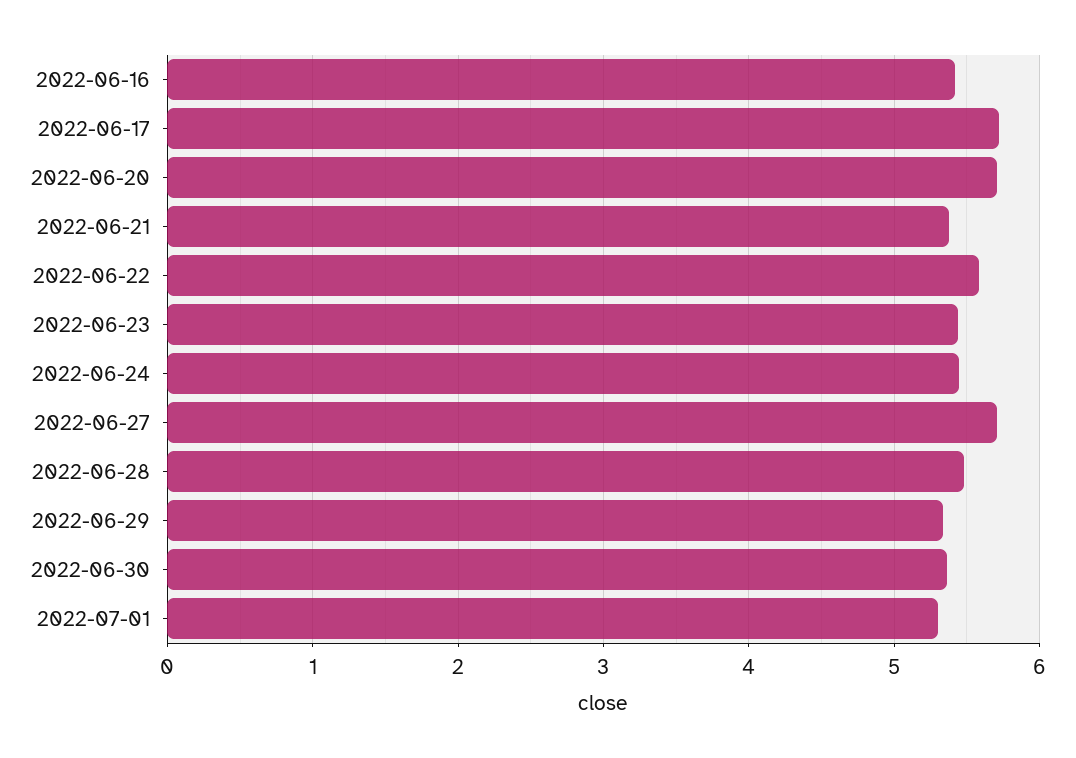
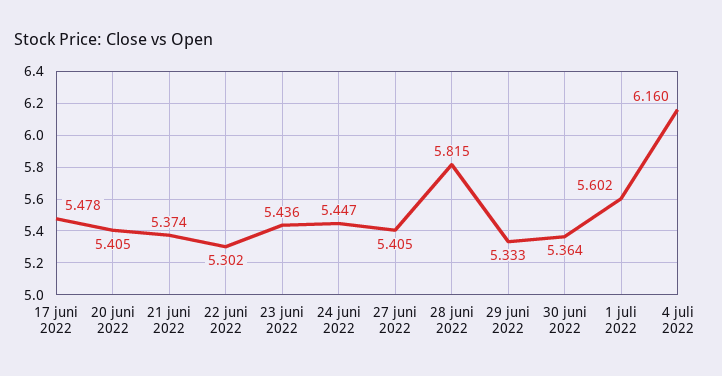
2022-06-16: 5.4 -> none
2022-06-17: 5.7 -> 5.478
2022-06-20: 5.7 -> 5.405
2022-06-22: 5.6 -> 5.302
2022-06-27: 5.7 -> 5.405
2022-06-28: 5.5 -> 5.815
2022-07-01: 5.3 -> 5.602
4 juli 2022: none -> 6.16

